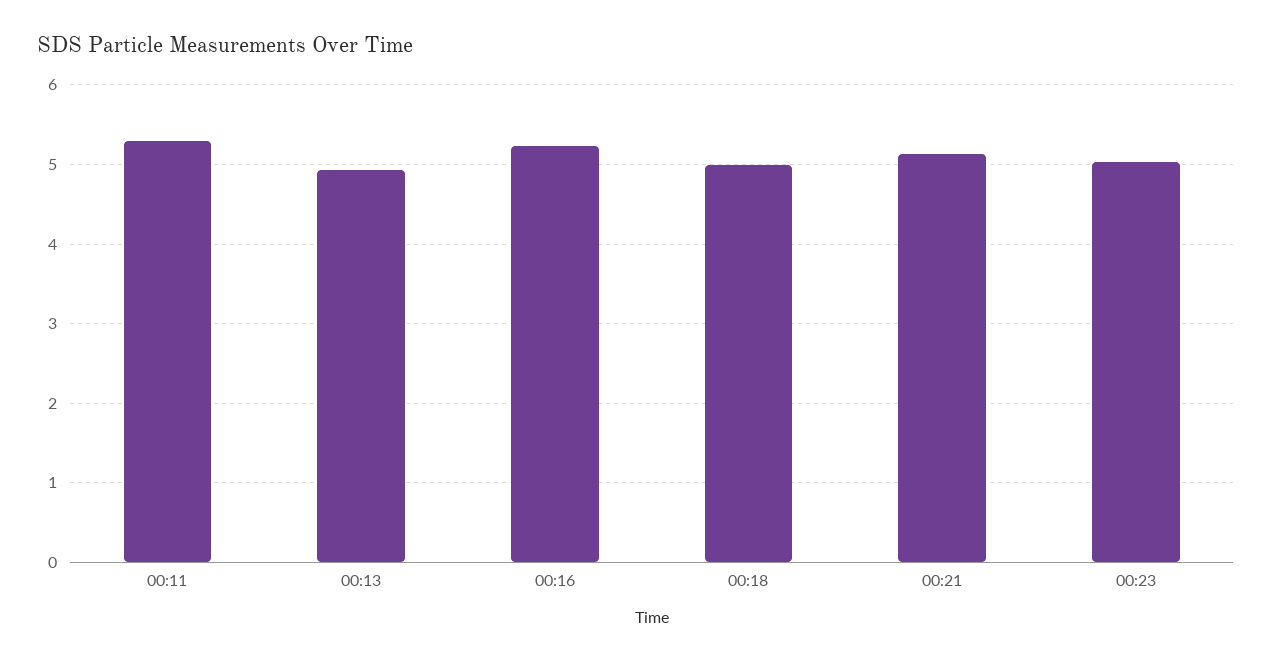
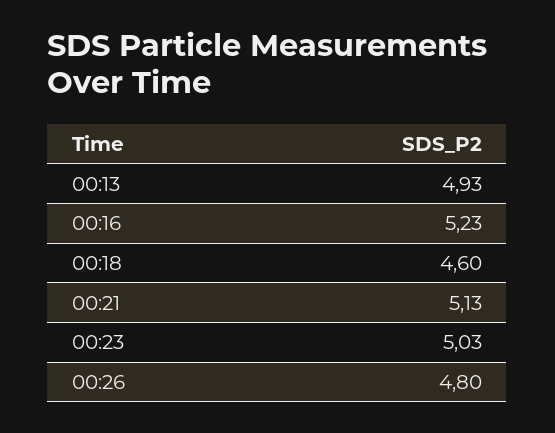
00:11: 5.3 -> none
00:18: 5 -> 4.6
00:26: none -> 4.8

